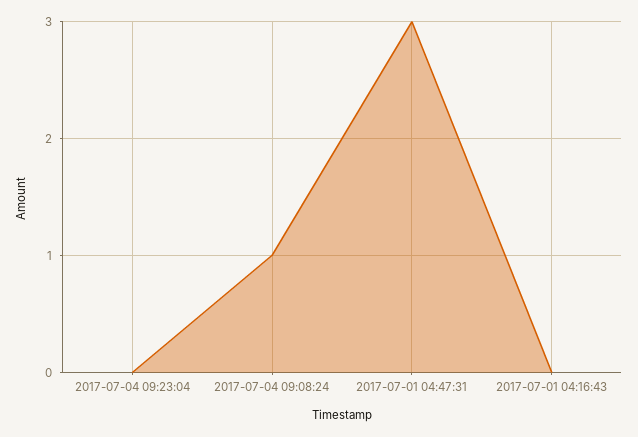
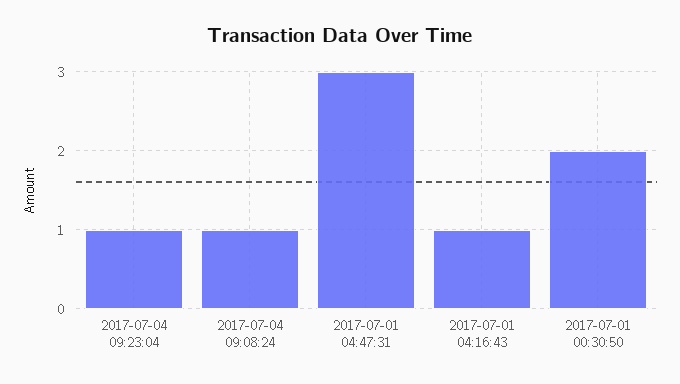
2017-07-04 09:23:04: 0 -> 1
2017-07-01 04:16:43: 0 -> 1
2017-07-01 00:30:50: none -> 2

